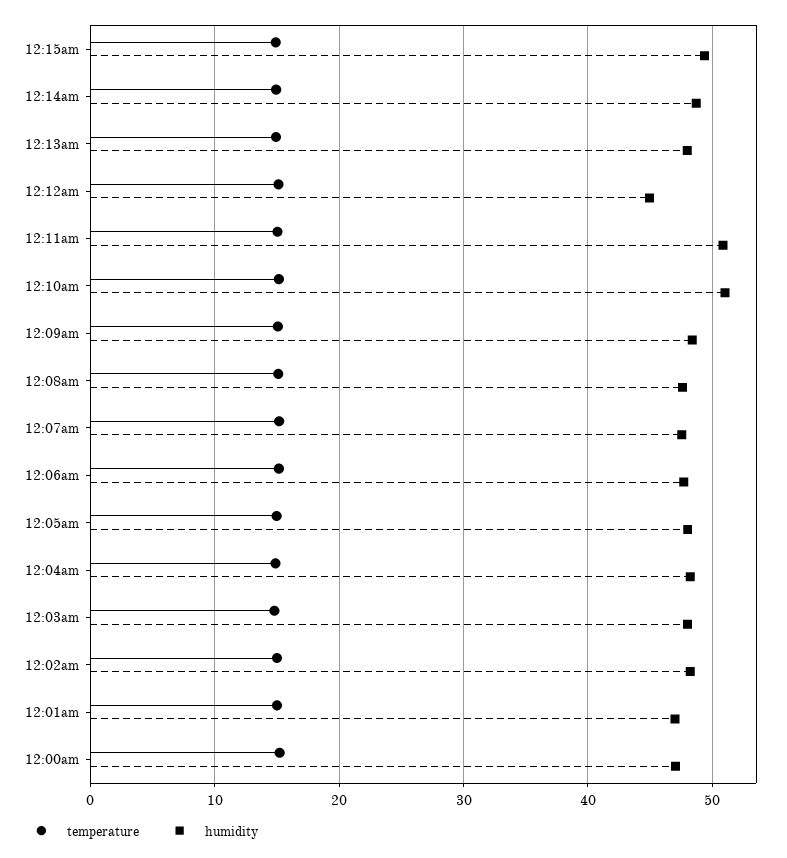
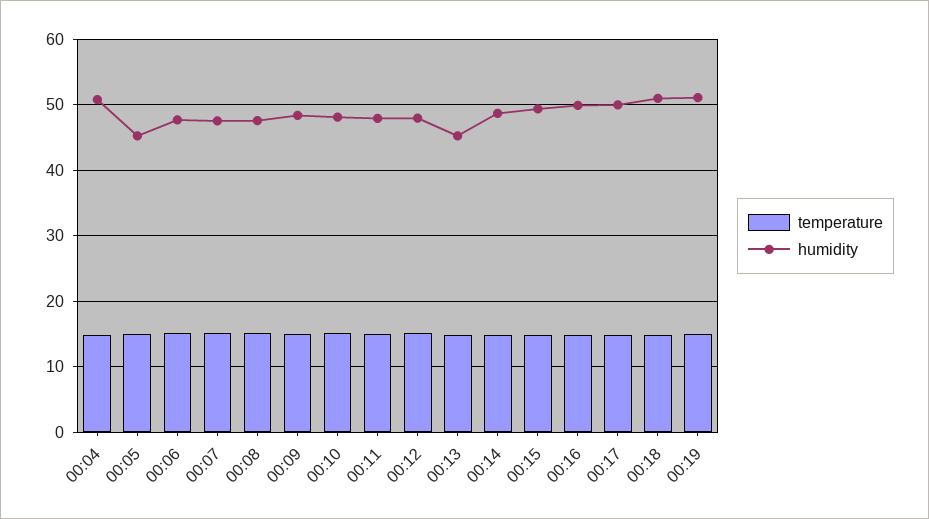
humidity, 12:13am: 48 -> 45
humidity, 12:12am: 45 -> 48
humidity, 12:11am: 51 -> 48
humidity, 12:10am: 51 -> 48
humidity, 12:05am: 48 -> 45
humidity, 12:04am: 48 -> 51
temperature, 12:03am: 15 -> none
humidity, 12:03am: 48 -> none
temperature, 12:02am: 15 -> none
humidity, 12:02am: 48 -> none
temperature, 12:01am: 15 -> none
humidity, 12:01am: 47 -> none
temperature, 12:00am: 15 -> none
humidity, 12:00am: 47 -> none
temperature, 00:16: none -> 15
humidity, 00:16: none -> 50
temperature, 00:17: none -> 15
humidity, 00:17: none -> 50
temperature, 00:18: none -> 15
humidity, 00:18: none -> 51
temperature, 00:19: none -> 15
humidity, 00:19: none -> 51

